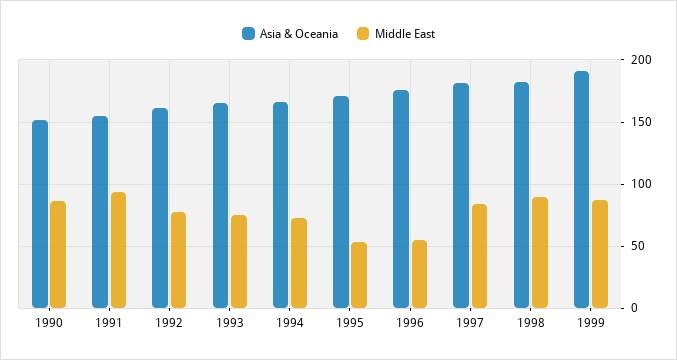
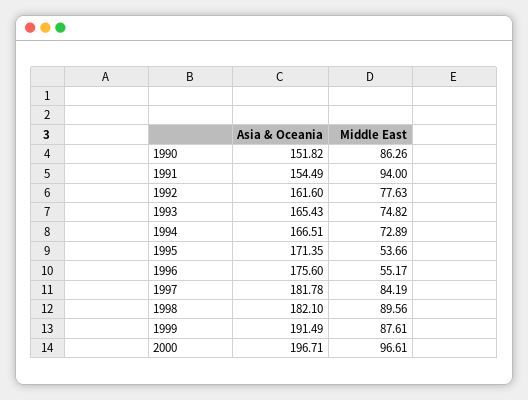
Asia & Oceania, 2000: none -> 196.71
Middle East, 2000: none -> 96.61

